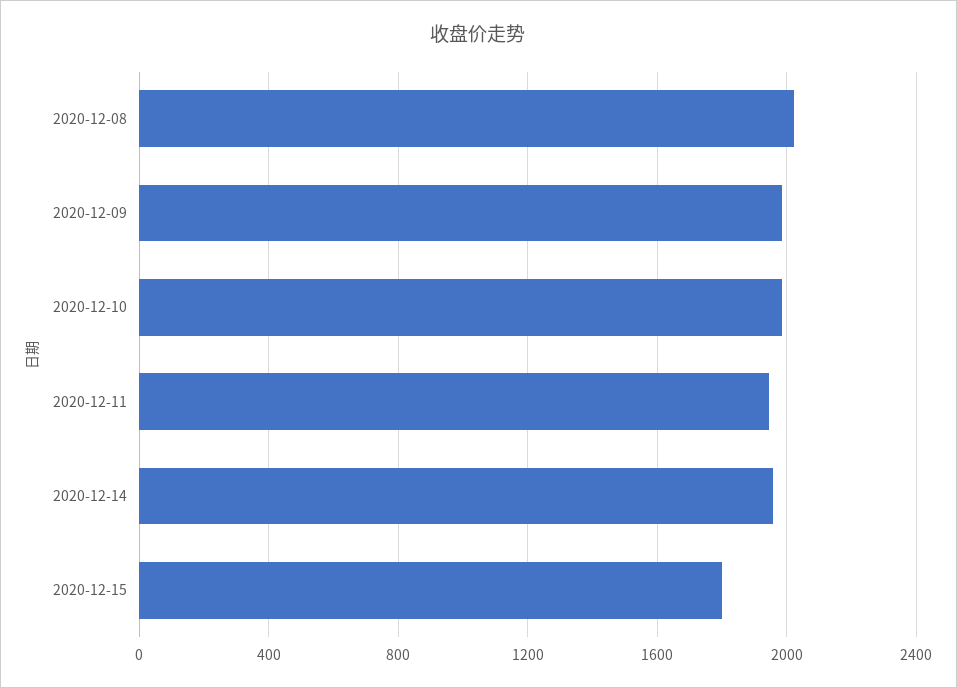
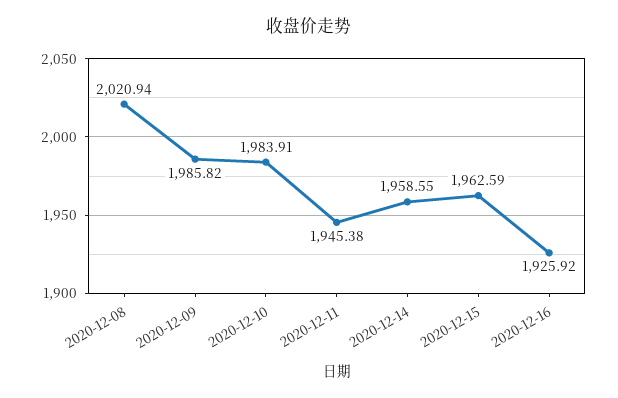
2020-12-15: 1800 -> 1962.59
2020-12-16: none -> 1925.92

